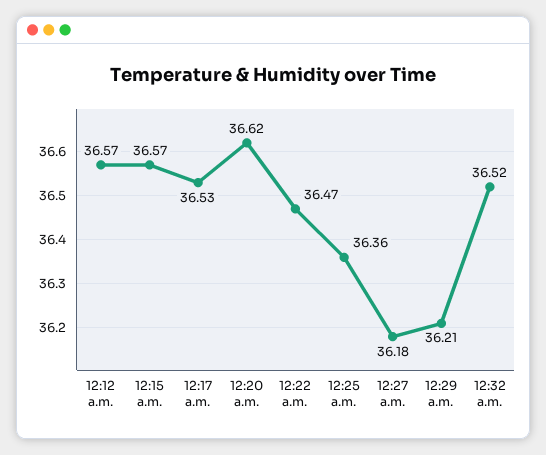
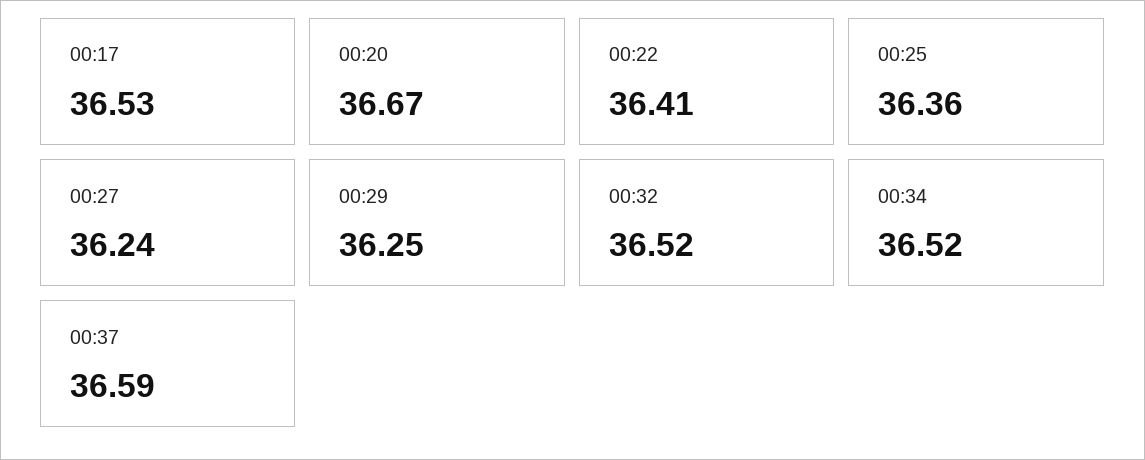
12:12 a.m.: 36.57 -> none
12:15 a.m.: 36.57 -> none
12:20 a.m.: 36.62 -> 36.67
12:22 a.m.: 36.47 -> 36.41
12:27 a.m.: 36.18 -> 36.24
12:29 a.m.: 36.21 -> 36.25
00:34: none -> 36.52
00:37: none -> 36.59

